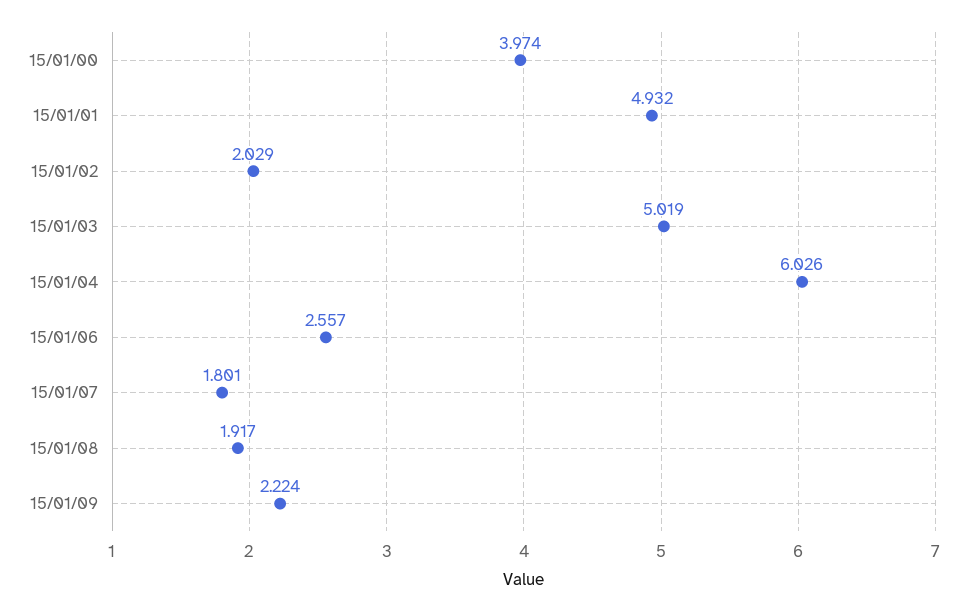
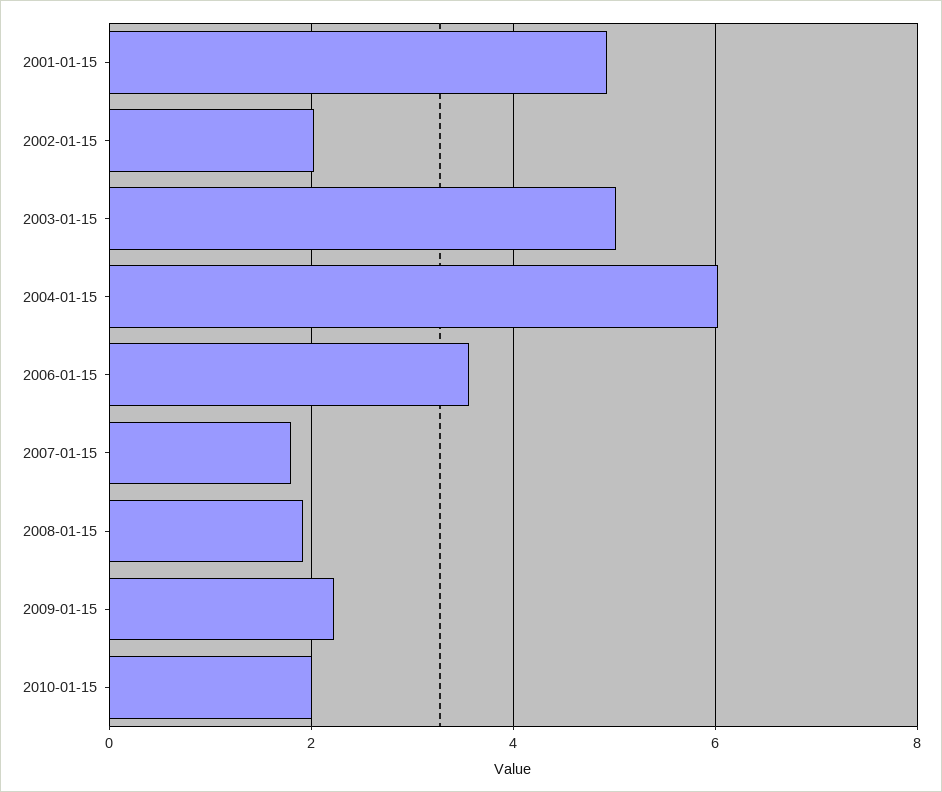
15/01/00: 3.974 -> none
15/01/06: 2.557 -> 3.6
2010-01-15: none -> 2

